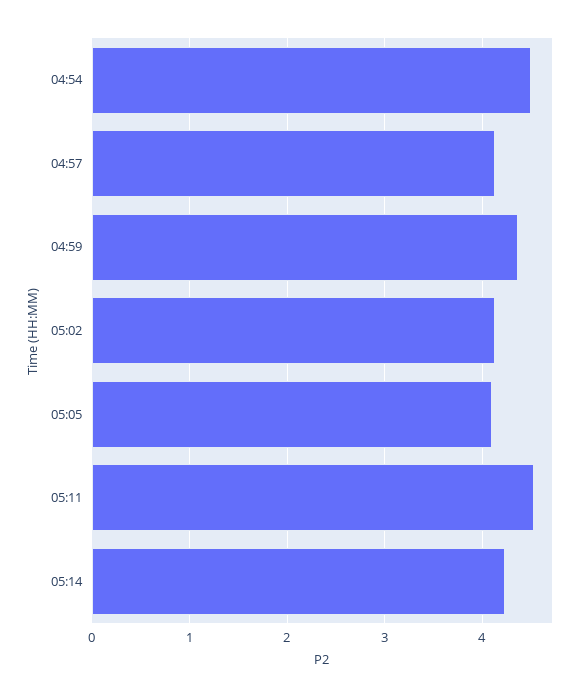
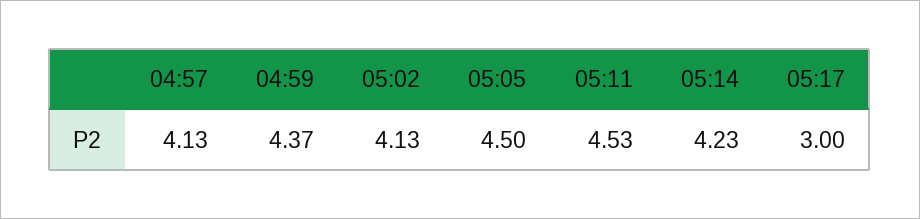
04:54: 4.5 -> none
05:05: 4.1 -> 4.5
05:17: none -> 3

